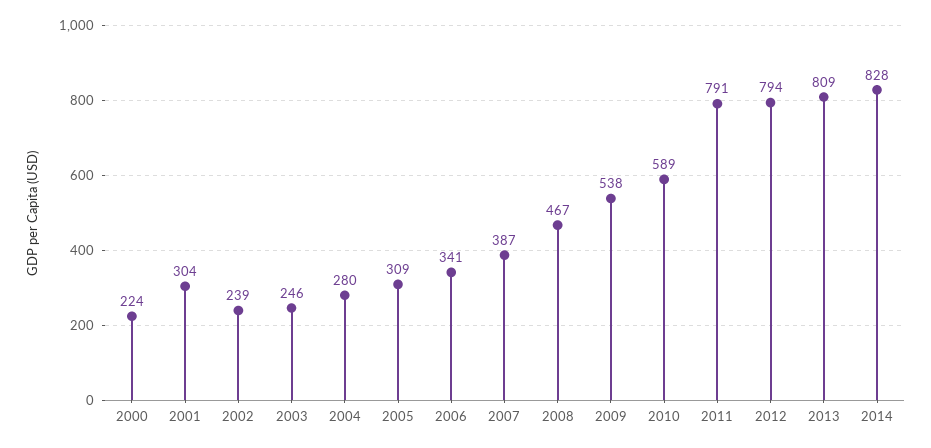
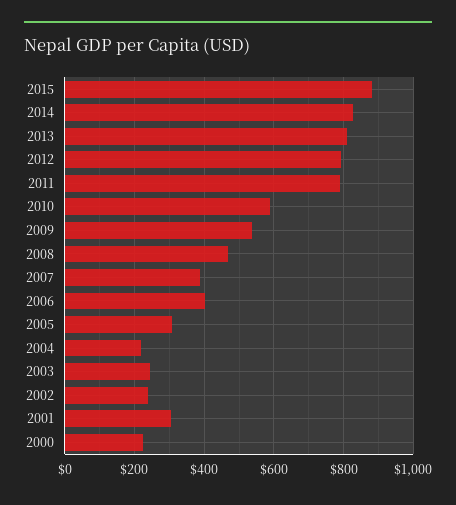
2004: 280 -> 220
2006: 341 -> 400
2015: none -> 880

